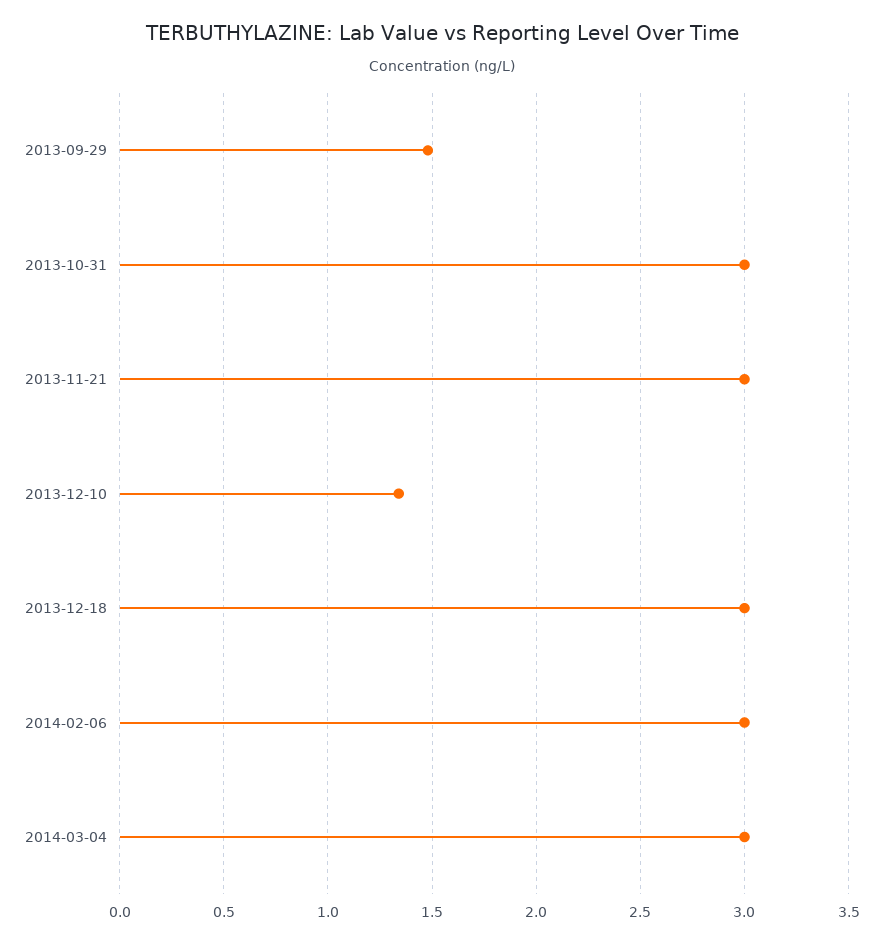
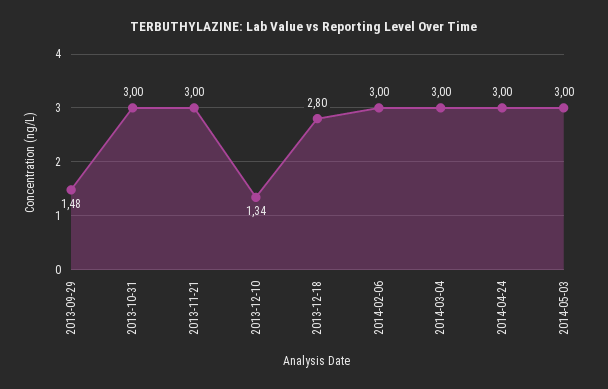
2013-12-18: 3 -> 2.8
2014-04-24: none -> 3
2014-05-03: none -> 3

